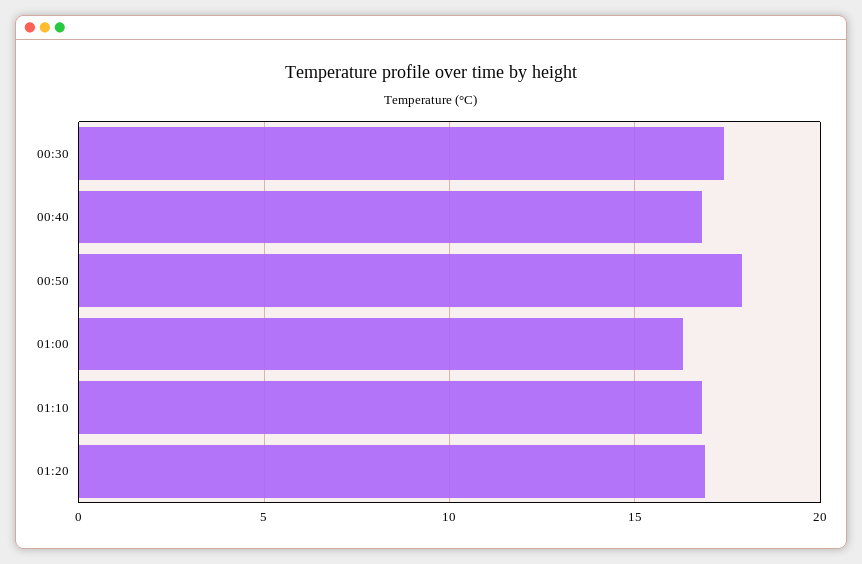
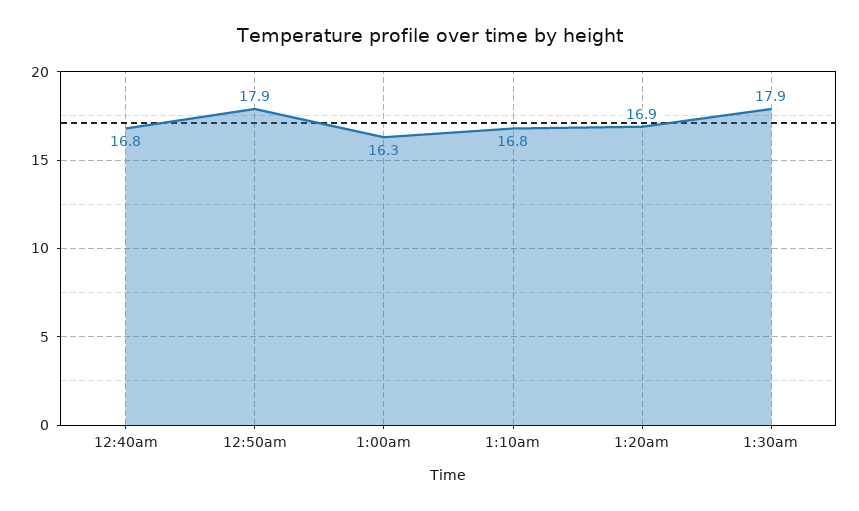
00:30: 17.5 -> none
1:30am: none -> 17.9

